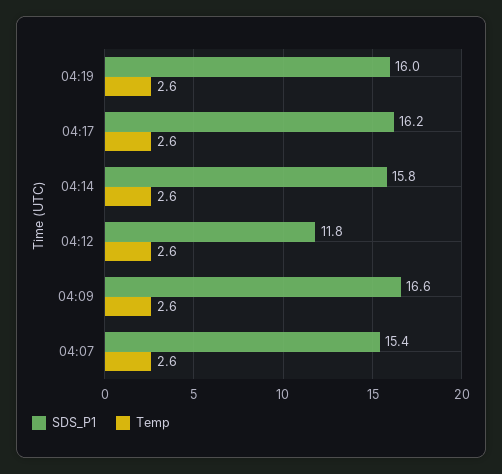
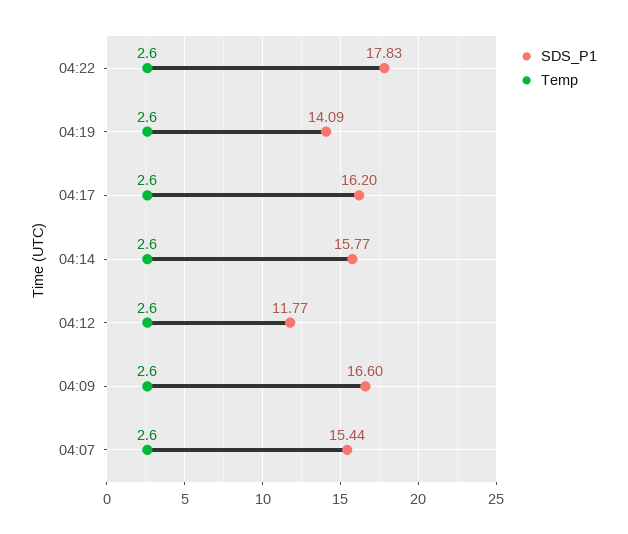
SDS_P1, 04:19: 16 -> 14.09
SDS_P1, 04:22: none -> 17.83
Temp, 04:22: none -> 2.6

